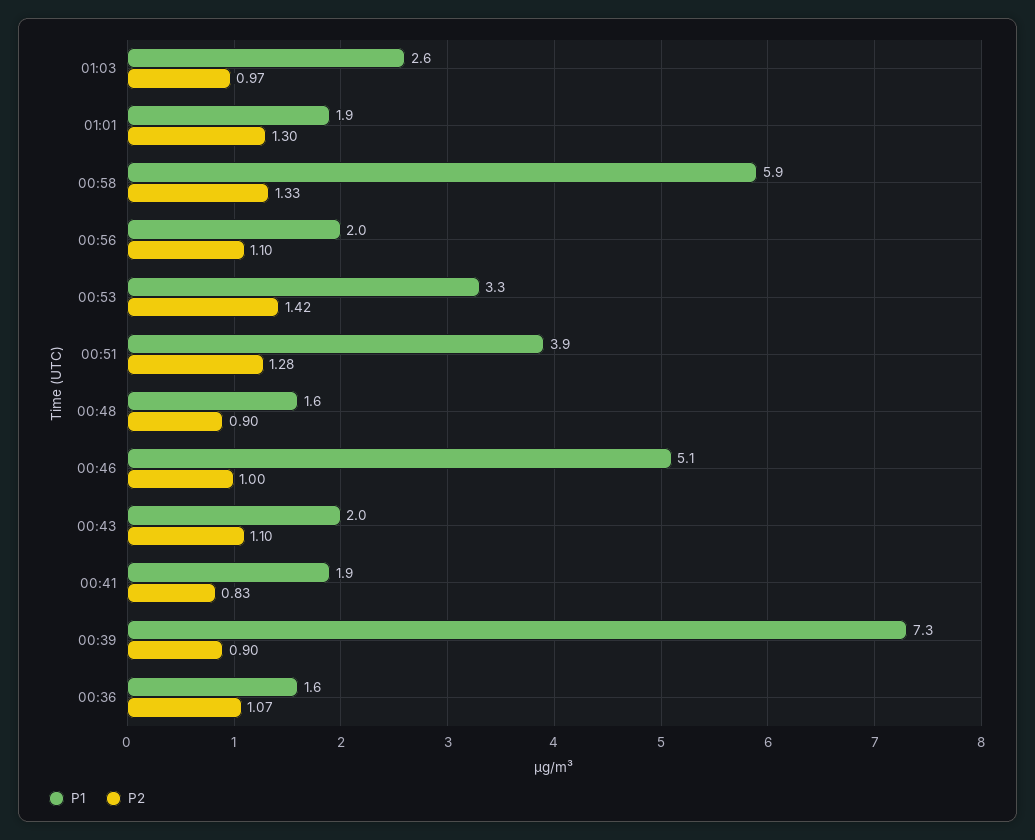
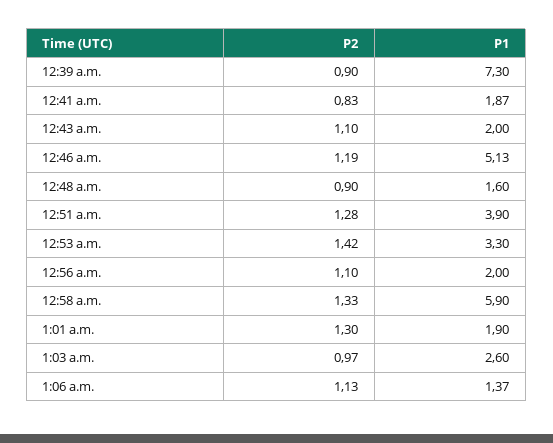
P2, 00:46: 1 -> 1.19
P1, 00:36: 1.6 -> none
P2, 00:36: 1.07 -> none
P2, 1:06 a.m.: none -> 1.13
P1, 1:06 a.m.: none -> 1.37

